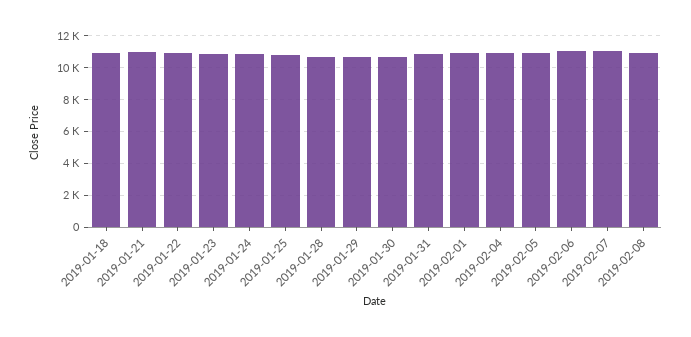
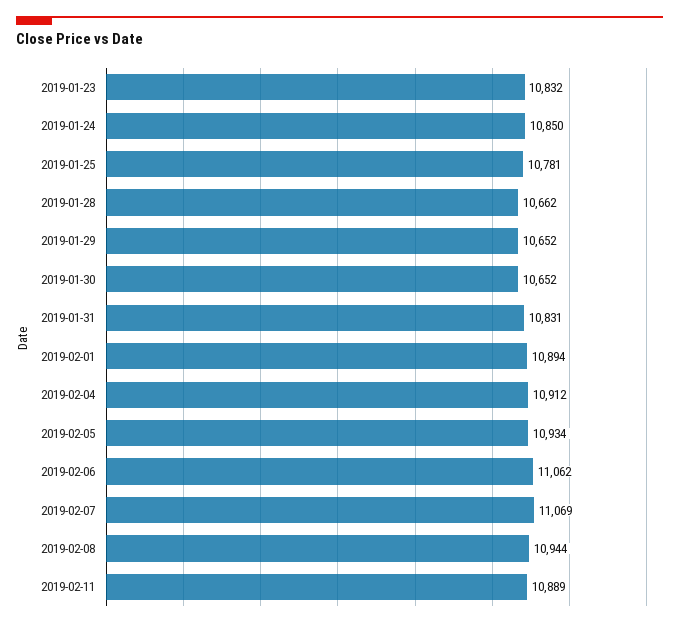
2019-01-18: 11000 -> none
2019-01-21: 11000 -> none
2019-01-22: 11000 -> none
2019-02-11: none -> 10889

